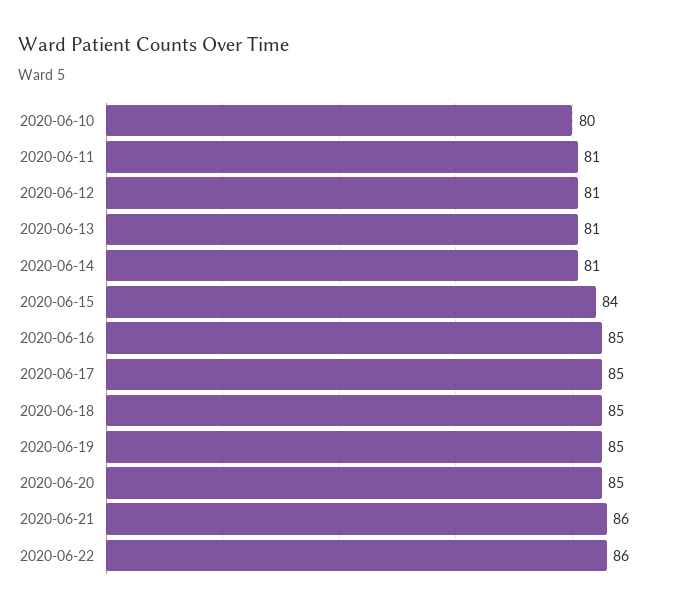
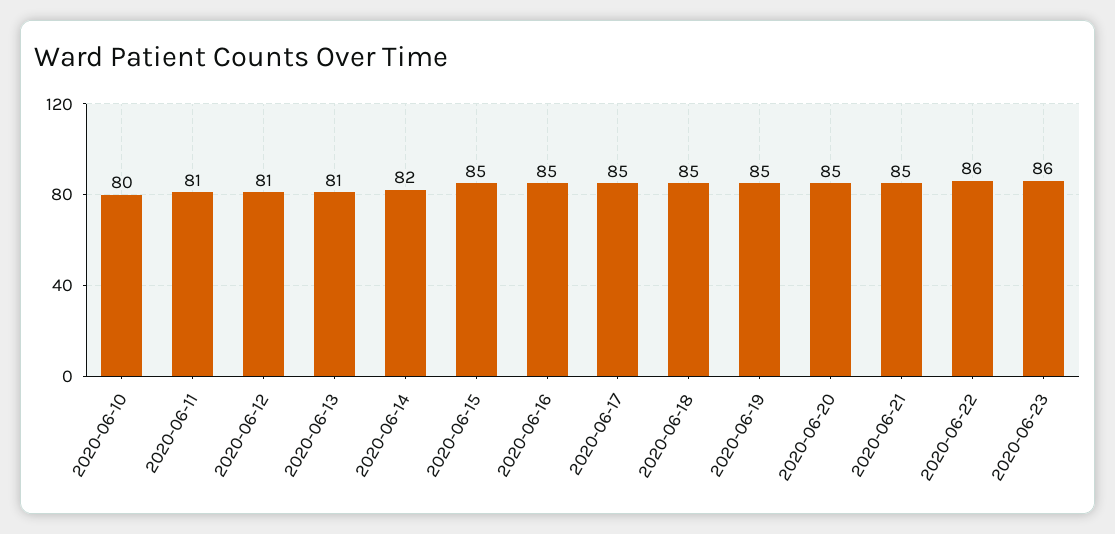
2020-06-14: 81 -> 82
2020-06-15: 84 -> 85
2020-06-21: 86 -> 85
2020-06-23: none -> 86

